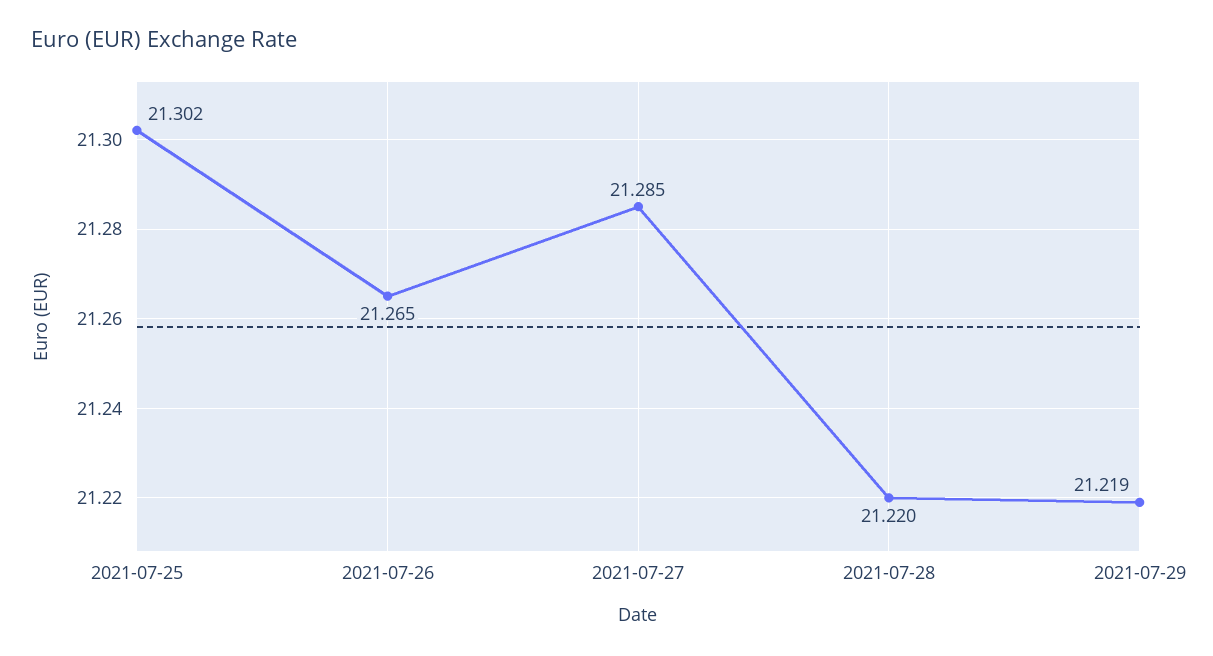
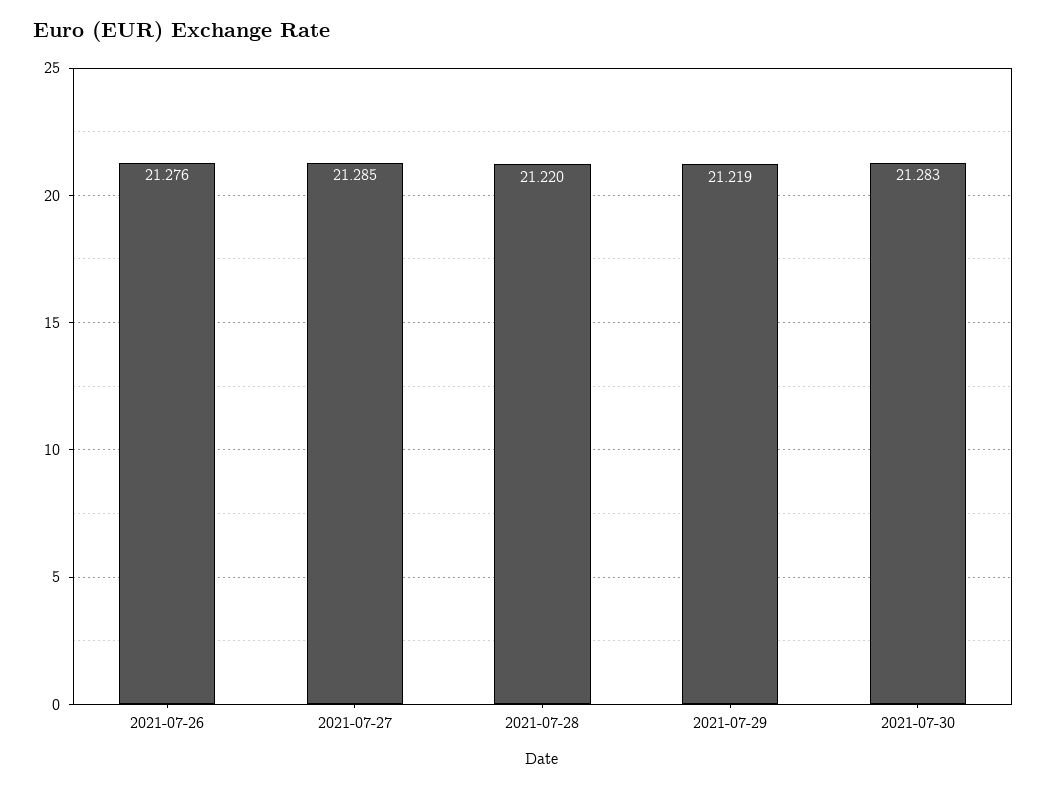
2021-07-25: 21.302 -> none
2021-07-26: 21.265 -> 21.276
2021-07-30: none -> 21.283

